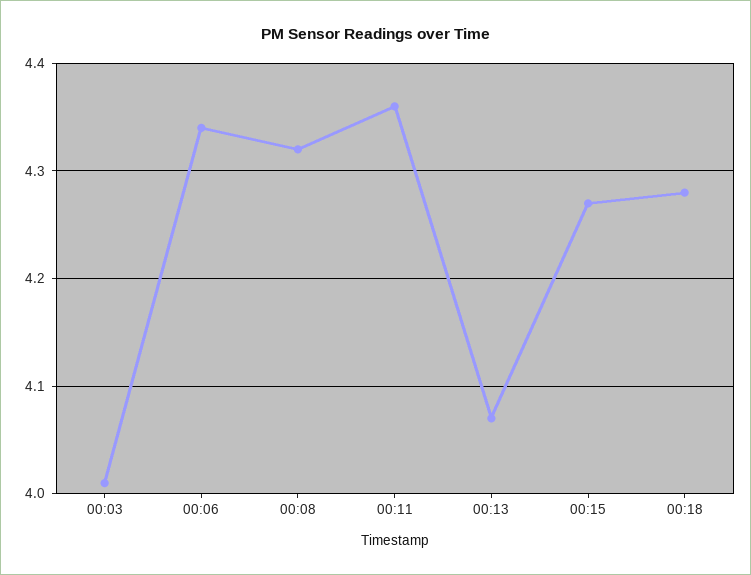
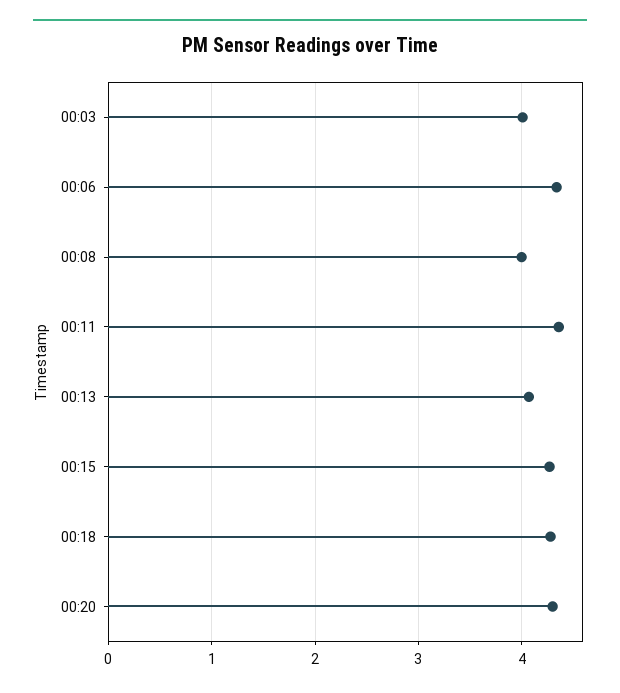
00:08: 4.32 -> 4
00:20: none -> 4.3

